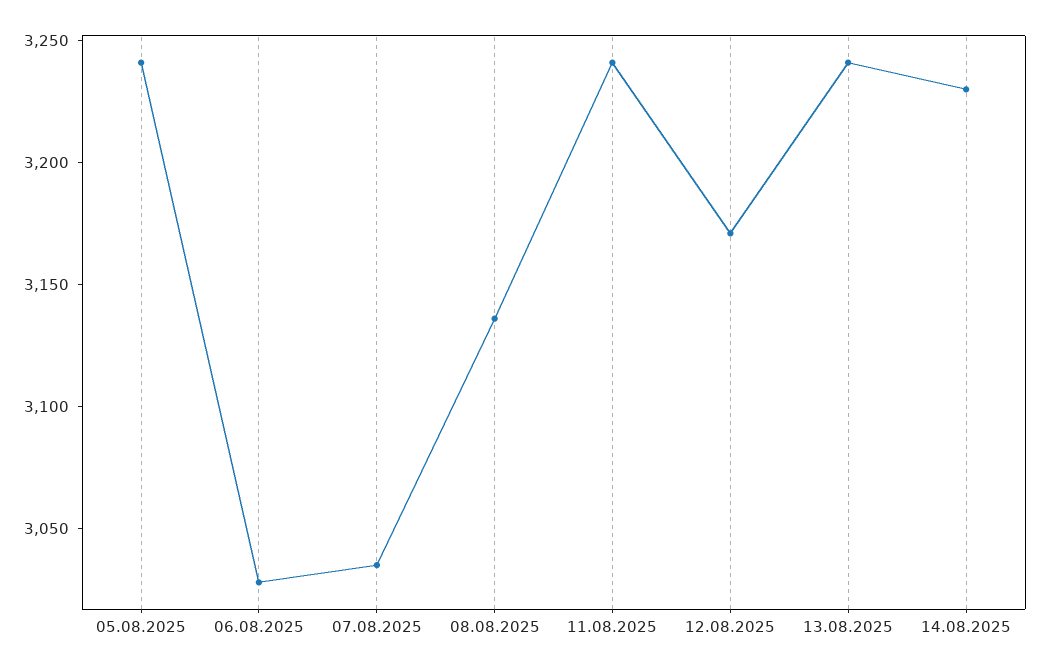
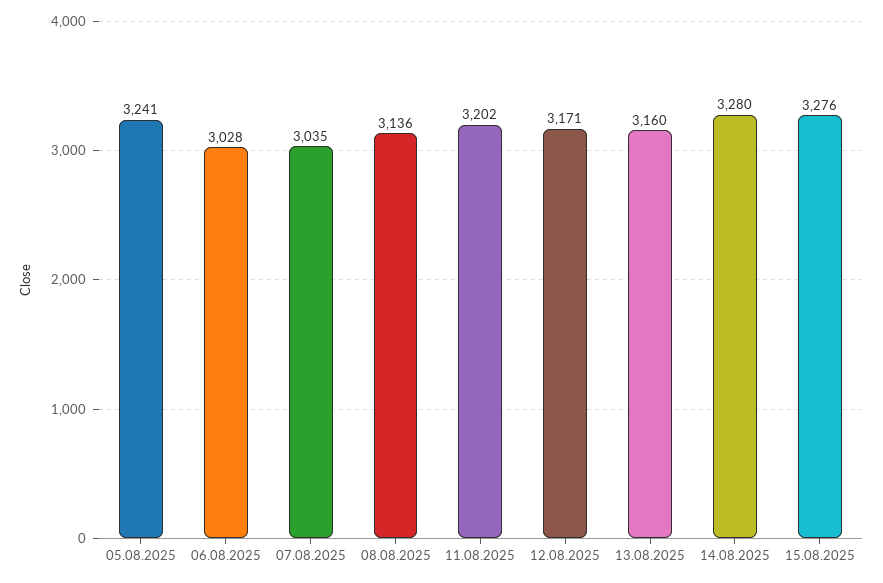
11.08.2025: 3240 -> 3202
13.08.2025: 3240 -> 3160
14.08.2025: 3230 -> 3280
15.08.2025: none -> 3276

